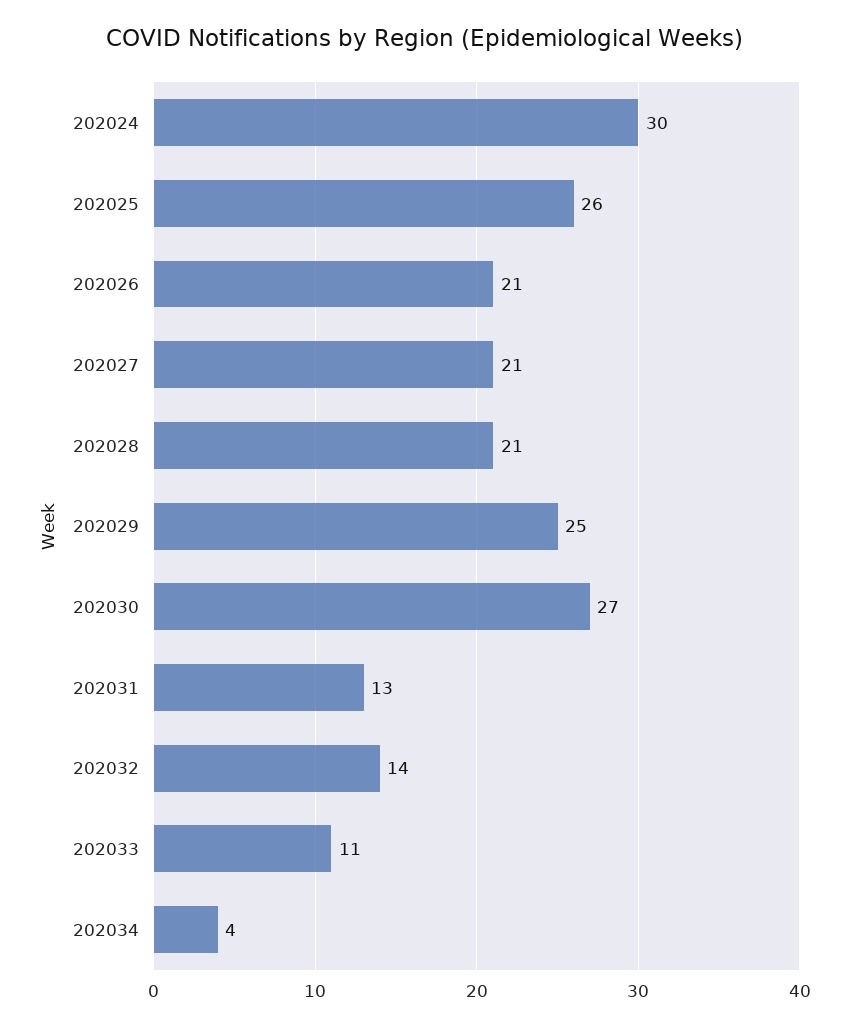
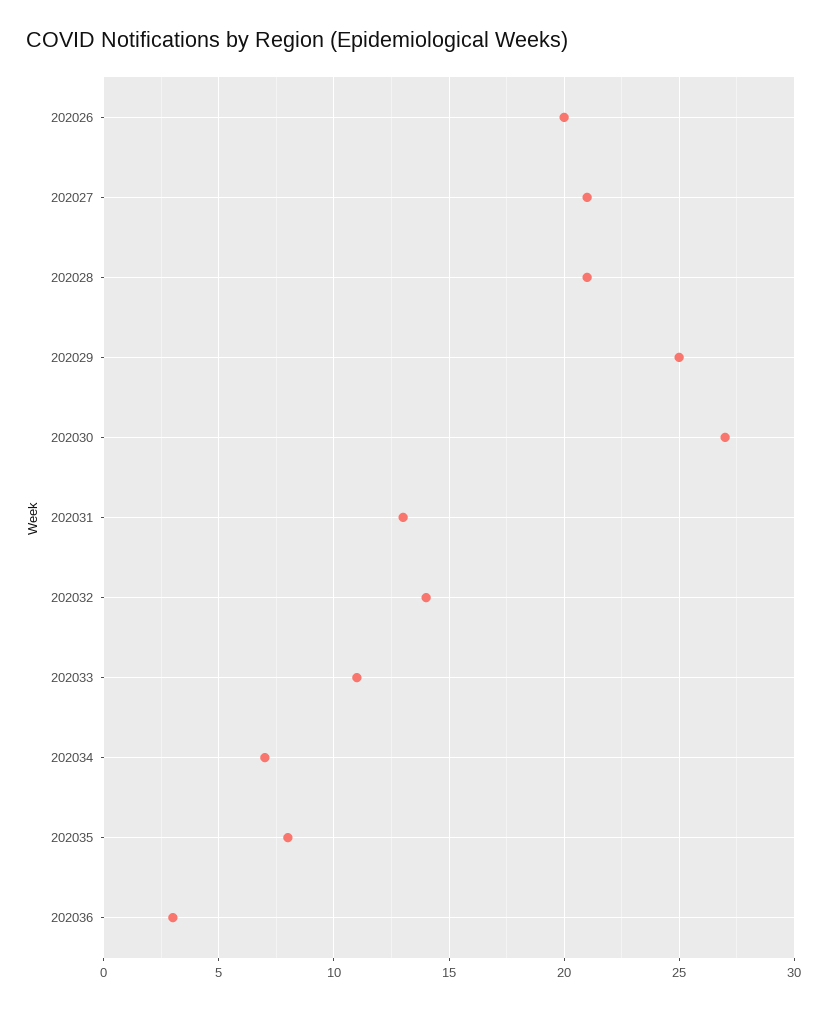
202024: 30 -> none
202025: 26 -> none
202026: 21 -> 20
202034: 4 -> 7
202035: none -> 8
202036: none -> 3

